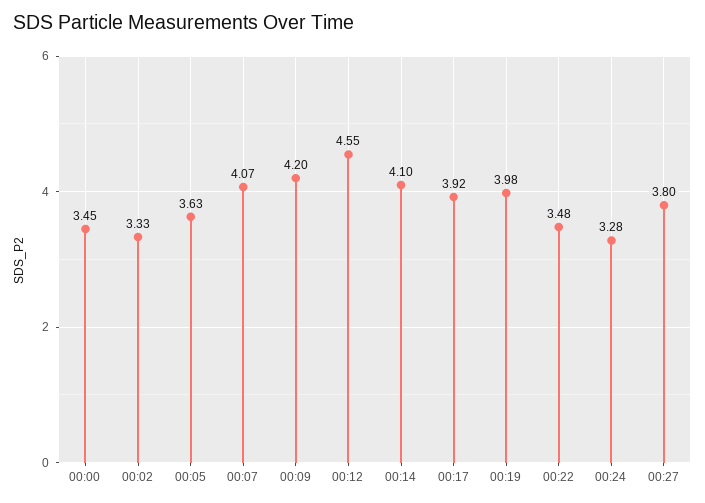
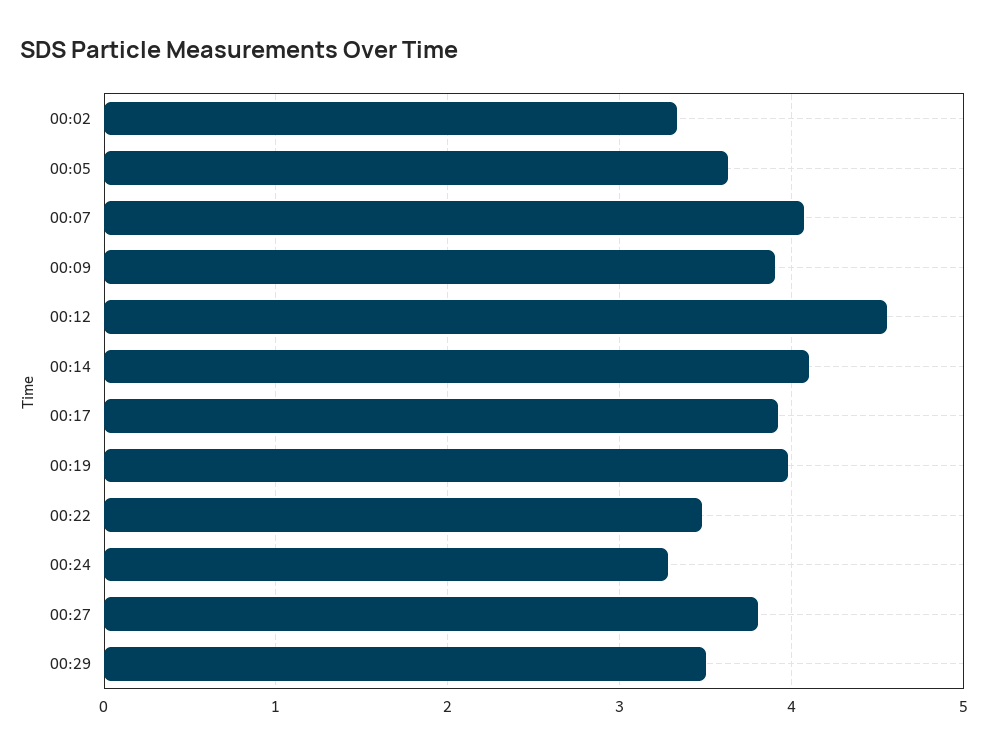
00:00: 3.45 -> none
00:09: 4.2 -> 3.9
00:29: none -> 3.5

